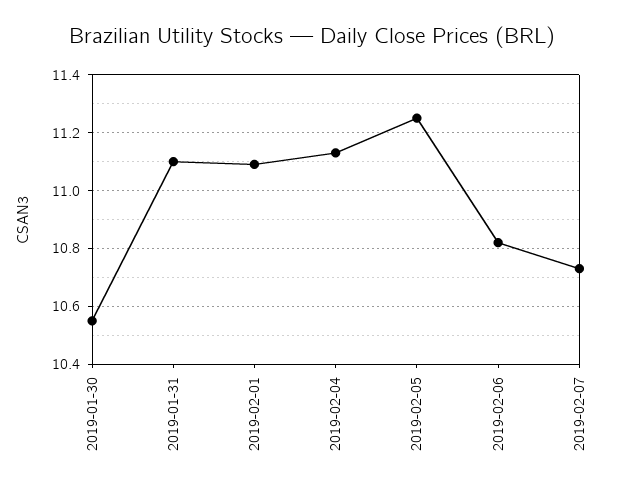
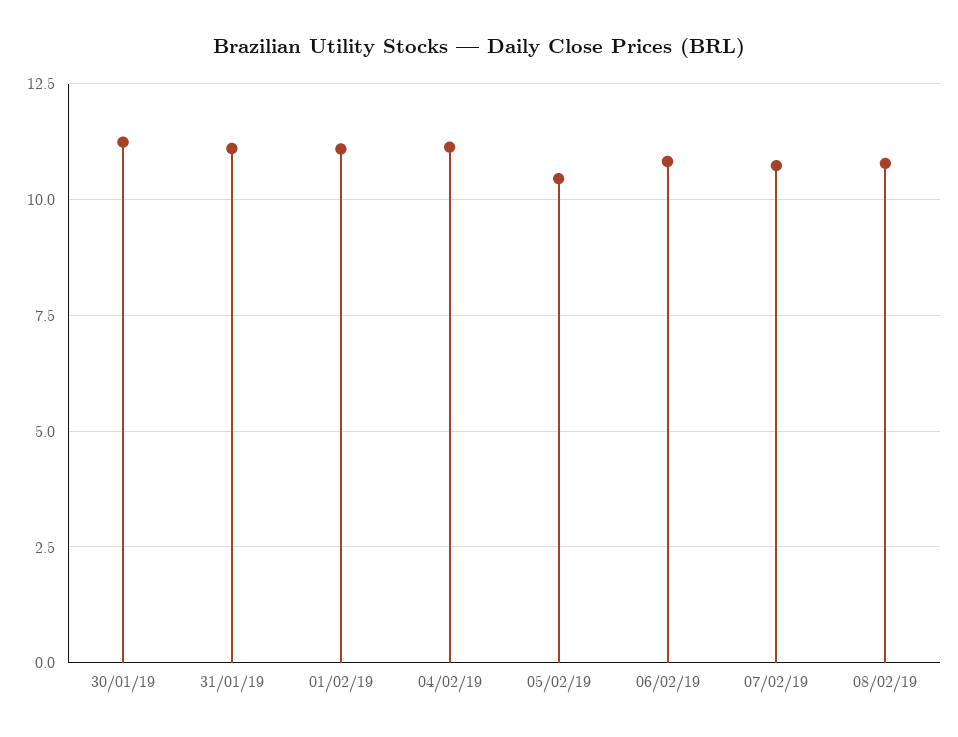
2019-01-30: 10.55 -> 11.25
2019-02-05: 11.25 -> 10.5
08/02/19: none -> 10.75

